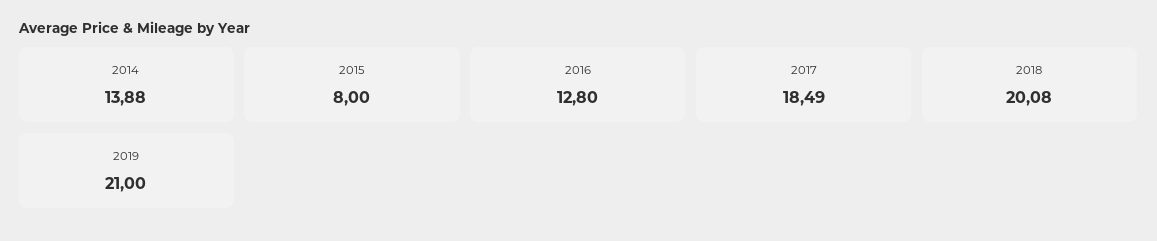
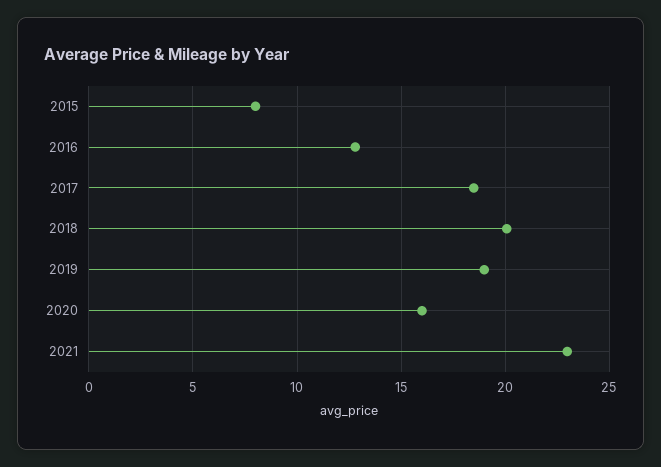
2014: 13.88 -> none
2019: 21 -> 19
2020: none -> 16
2021: none -> 23

